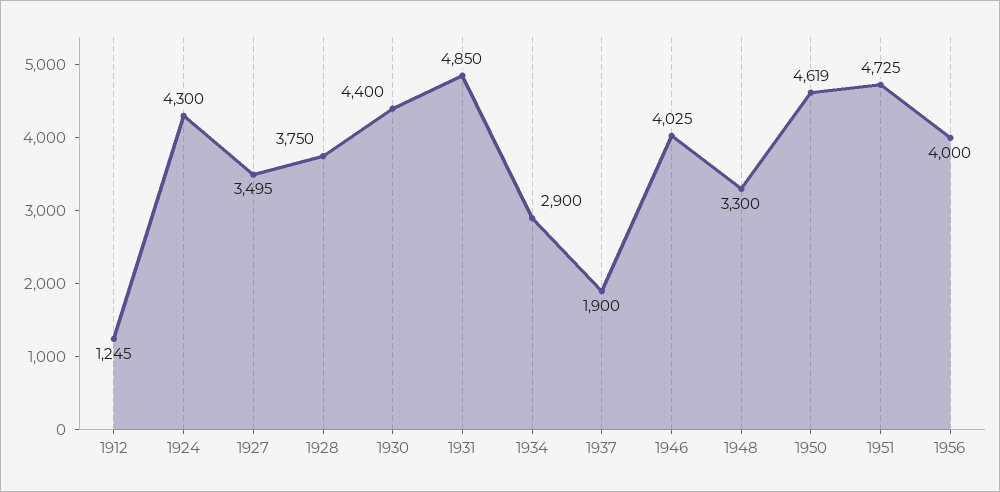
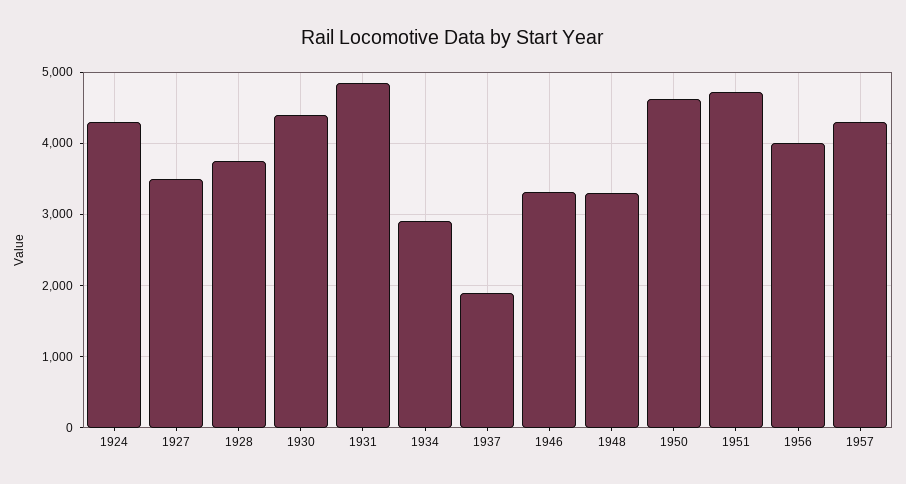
1912: 1245 -> none
1946: 4025 -> 3300
1957: none -> 4300

